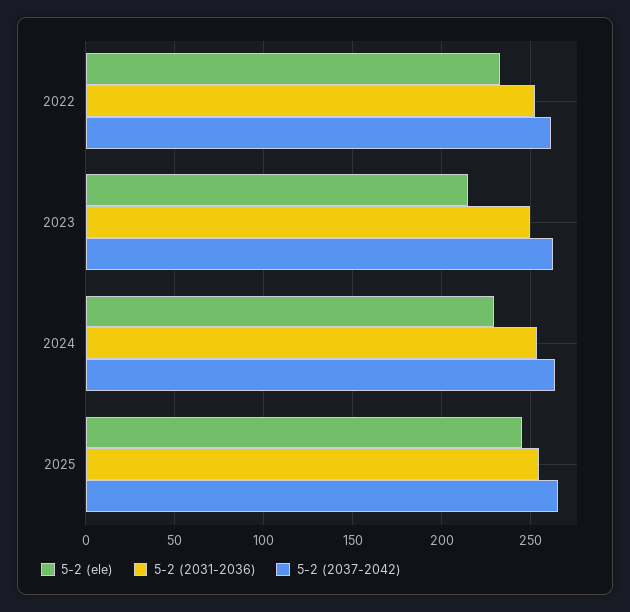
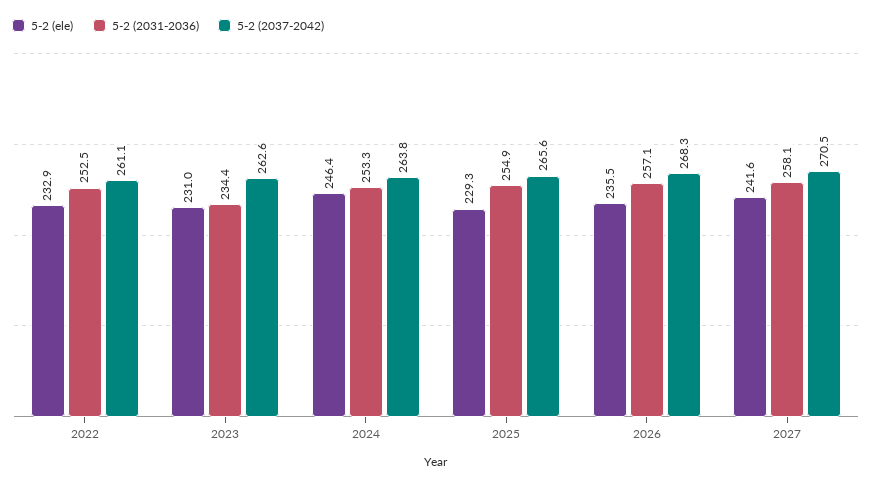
5-2 (ele), 2023: 215 -> 231
5-2 (2031-2036), 2023: 250 -> 234.4
5-2 (ele), 2024: 230 -> 246.4
5-2 (ele), 2025: 245 -> 229.3
5-2 (ele), 2026: none -> 235.5
5-2 (2031-2036), 2026: none -> 257.1
5-2 (2037-2042), 2026: none -> 268.3
5-2 (ele), 2027: none -> 241.6
5-2 (2031-2036), 2027: none -> 258.1
5-2 (2037-2042), 2027: none -> 270.5

